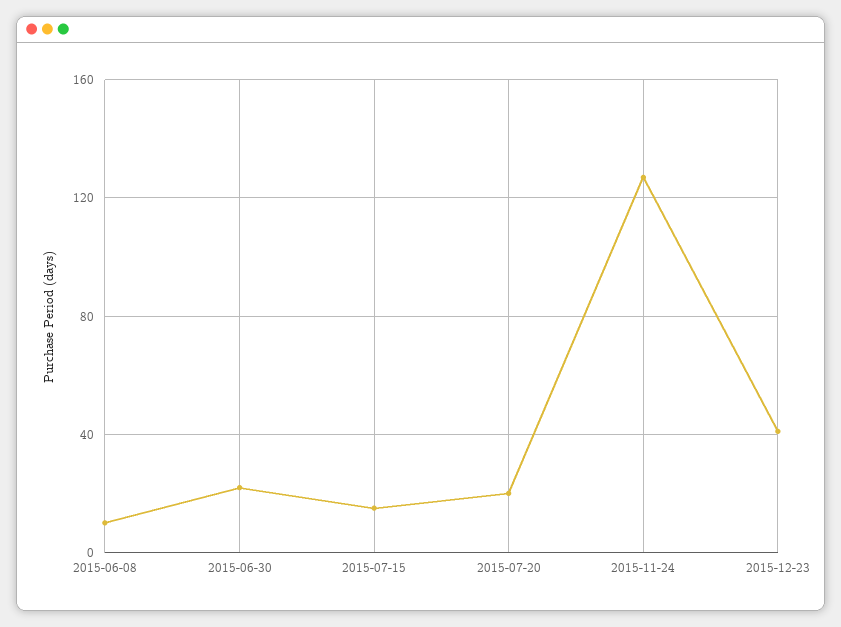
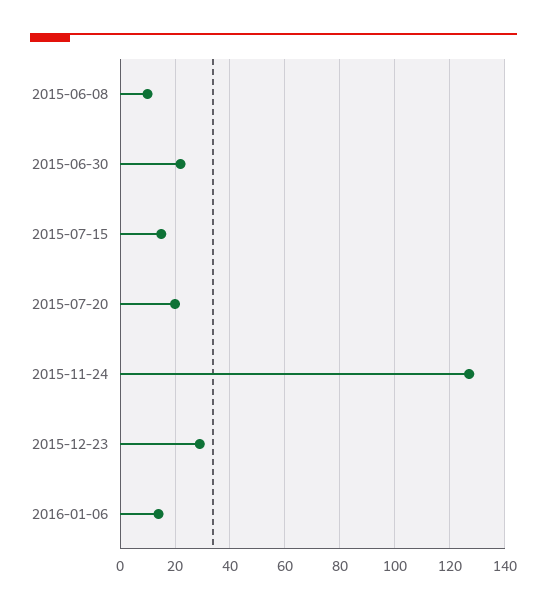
2015-12-23: 40 -> 30
2016-01-06: none -> 15

